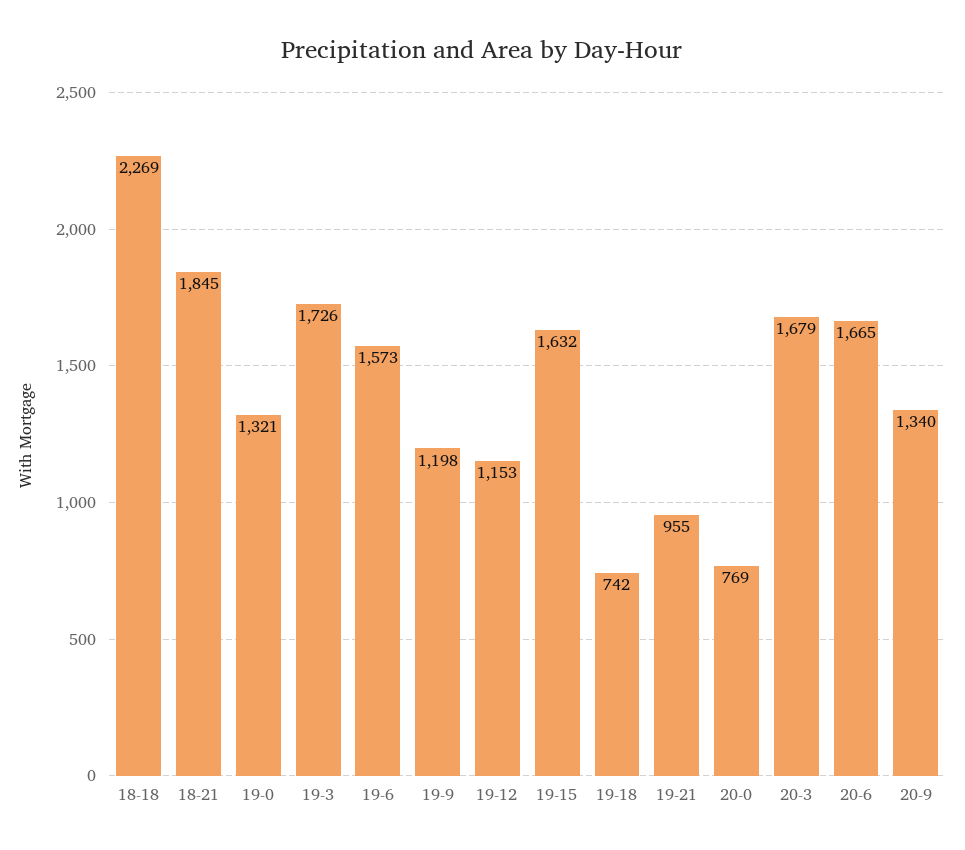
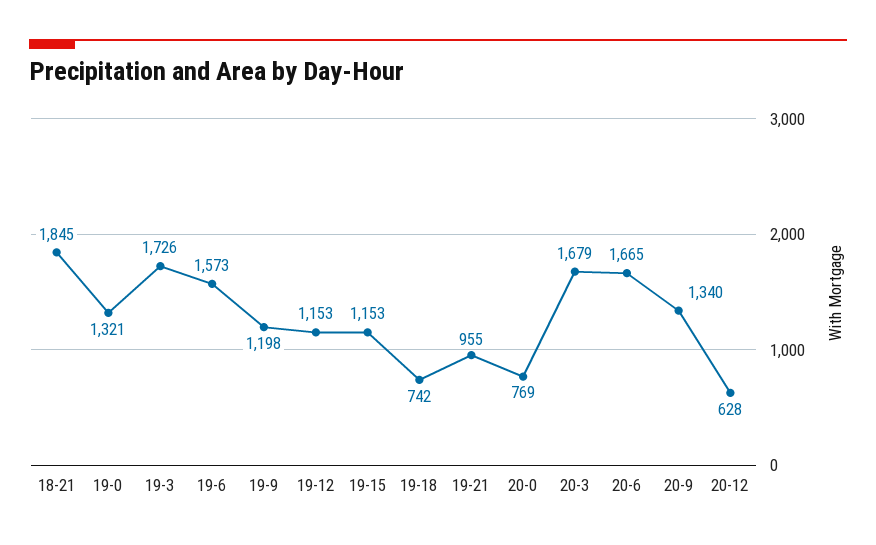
18-18: 2269 -> none
19-15: 1632 -> 1153
20-12: none -> 628

